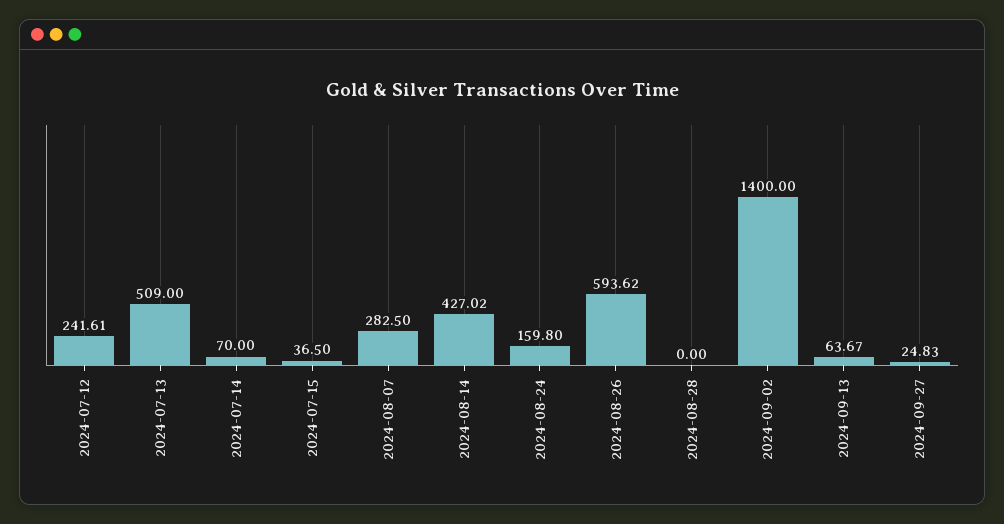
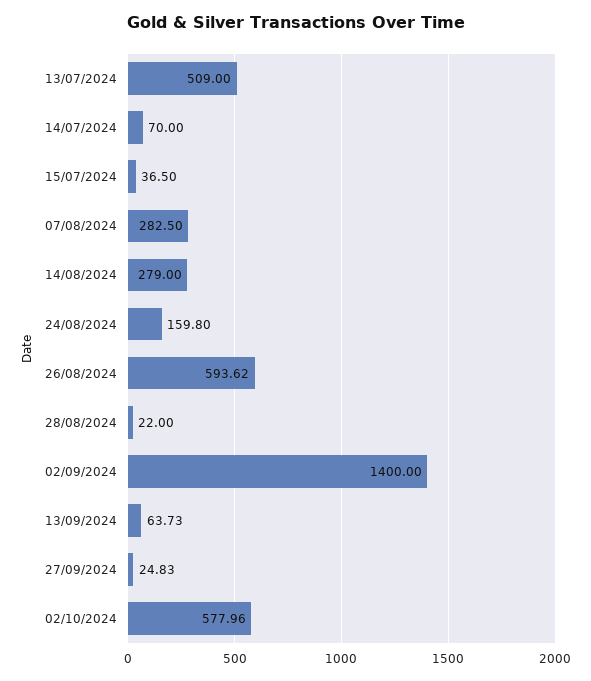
2024-07-12: 241.61 -> none
2024-08-14: 427.02 -> 279
2024-08-28: 0 -> 22
2024-09-13: 63.67 -> 63.73
02/10/2024: none -> 577.96

